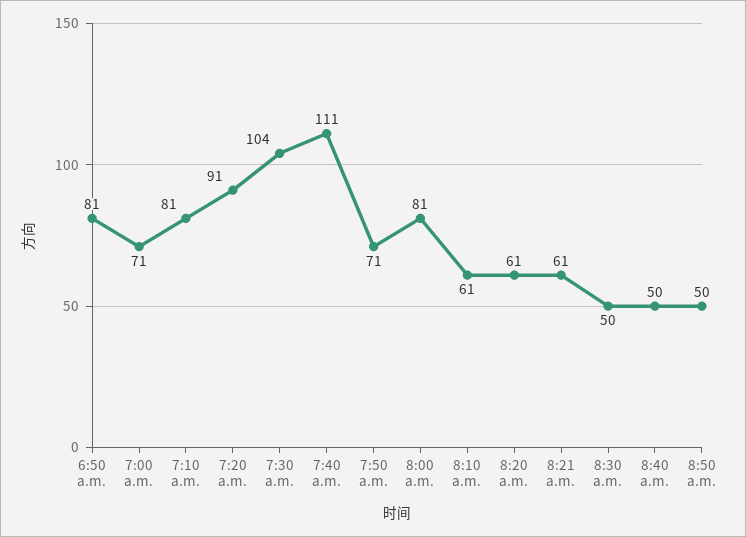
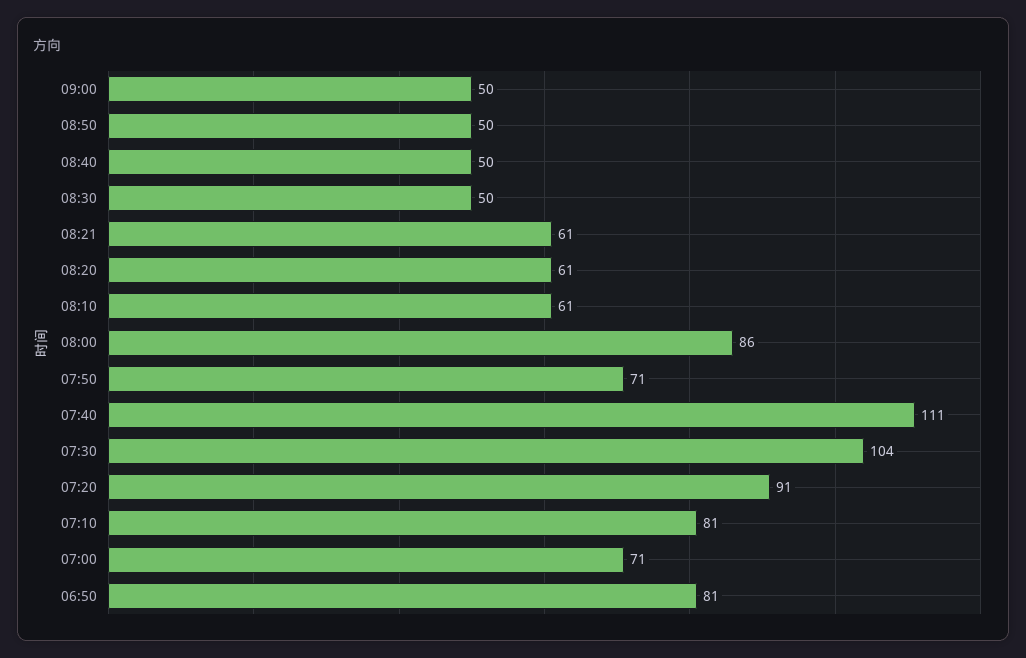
8:00 a.m.: 81 -> 86
09:00: none -> 50

